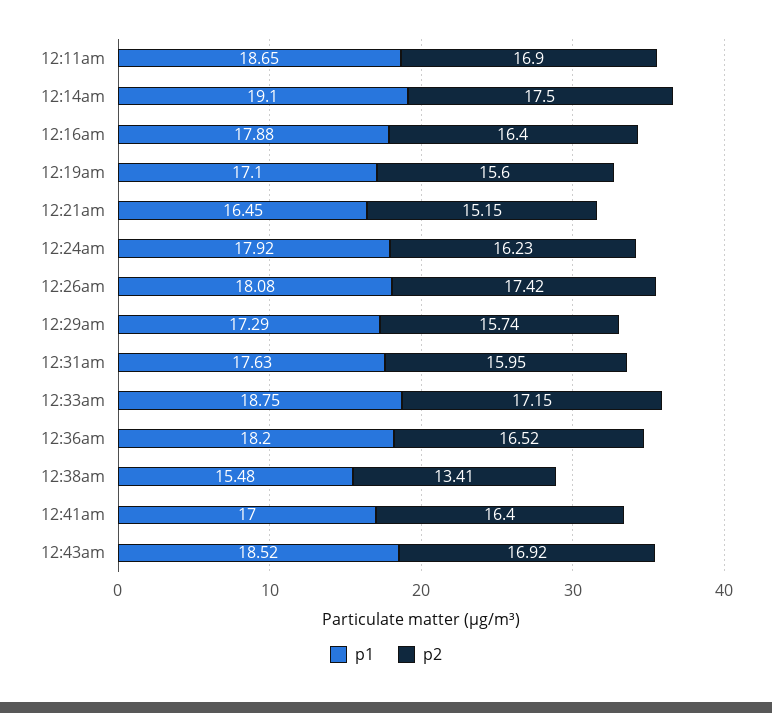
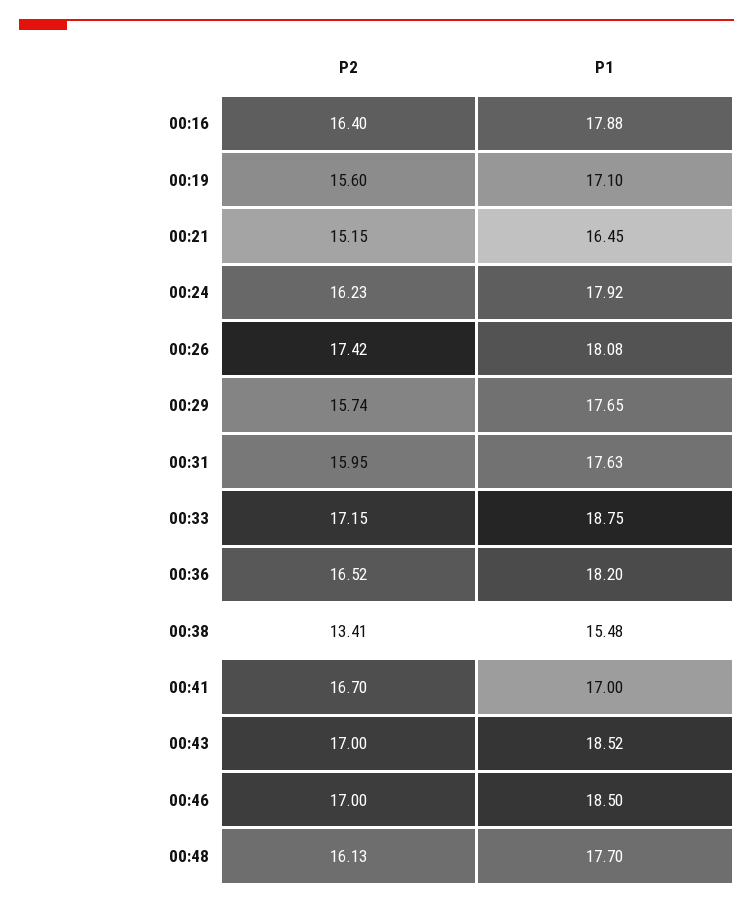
p1, 12:11am: 18.65 -> none
p2, 12:11am: 16.9 -> none
p1, 12:14am: 19.1 -> none
p2, 12:14am: 17.5 -> none
p1, 12:29am: 17.29 -> 17.65
p2, 12:41am: 16.4 -> 16.7
p2, 12:43am: 16.92 -> 17
p2, 00:46: none -> 17
p1, 00:46: none -> 18.5
p2, 00:48: none -> 16.13
p1, 00:48: none -> 17.7

